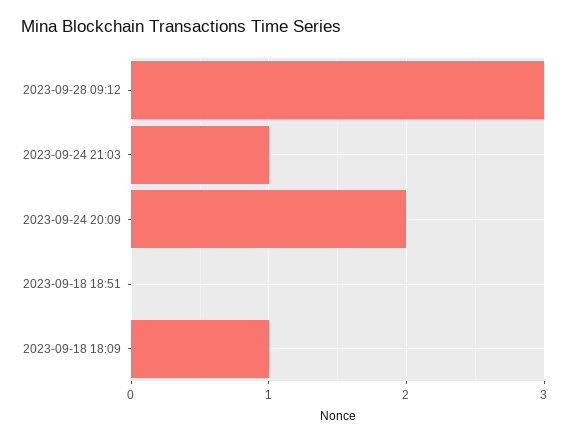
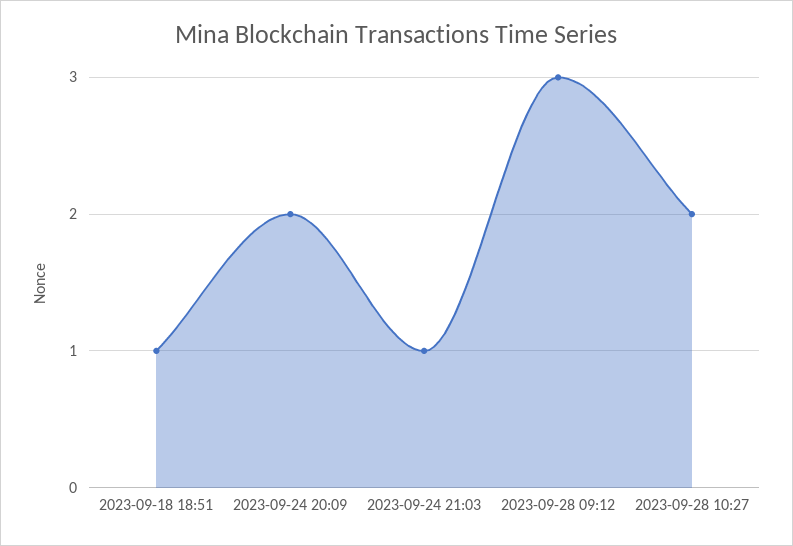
2023-09-18 18:51: 0 -> 1
2023-09-18 18:09: 1 -> none
2023-09-28 10:27: none -> 2

